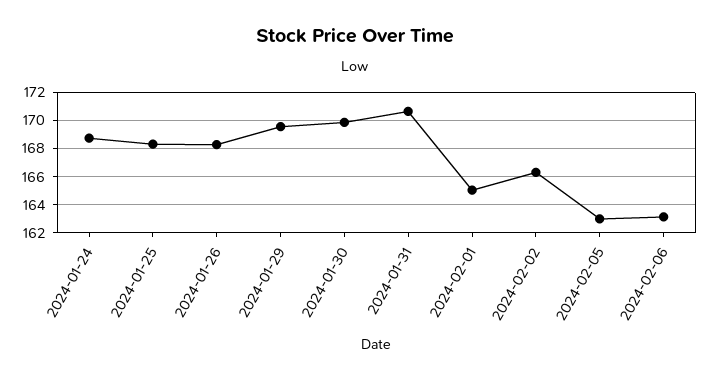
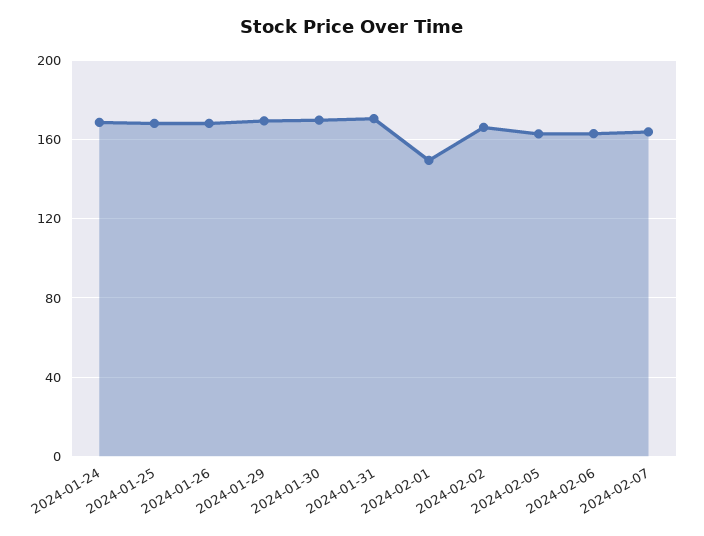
2024-02-01: 165 -> 150
2024-02-07: none -> 165

